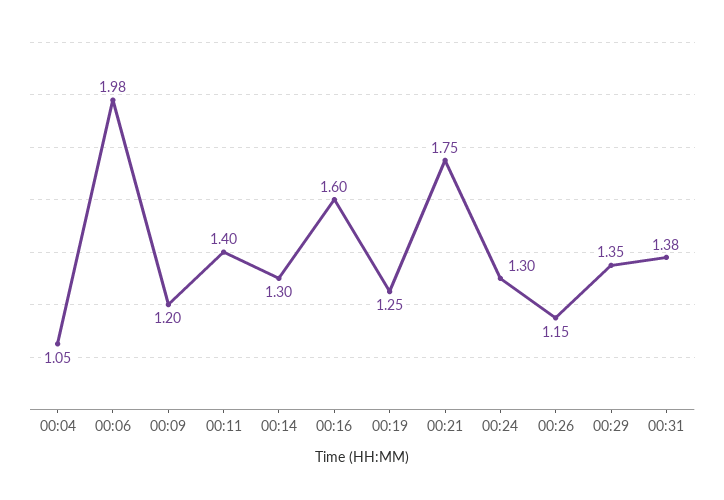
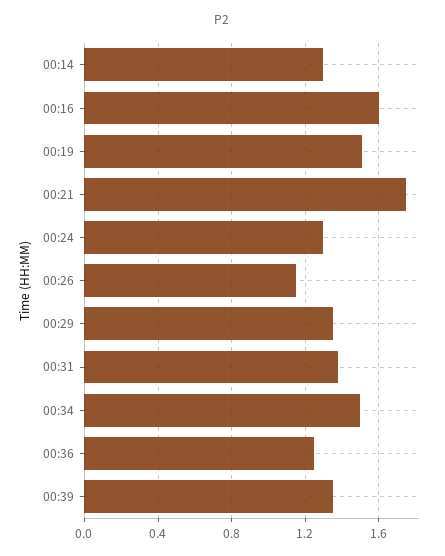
00:04: 1.05 -> none
00:06: 1.98 -> none
00:09: 1.2 -> none
00:11: 1.4 -> none
00:19: 1.25 -> 1.5
00:34: none -> 1.5
00:36: none -> 1.25
00:39: none -> 1.35

